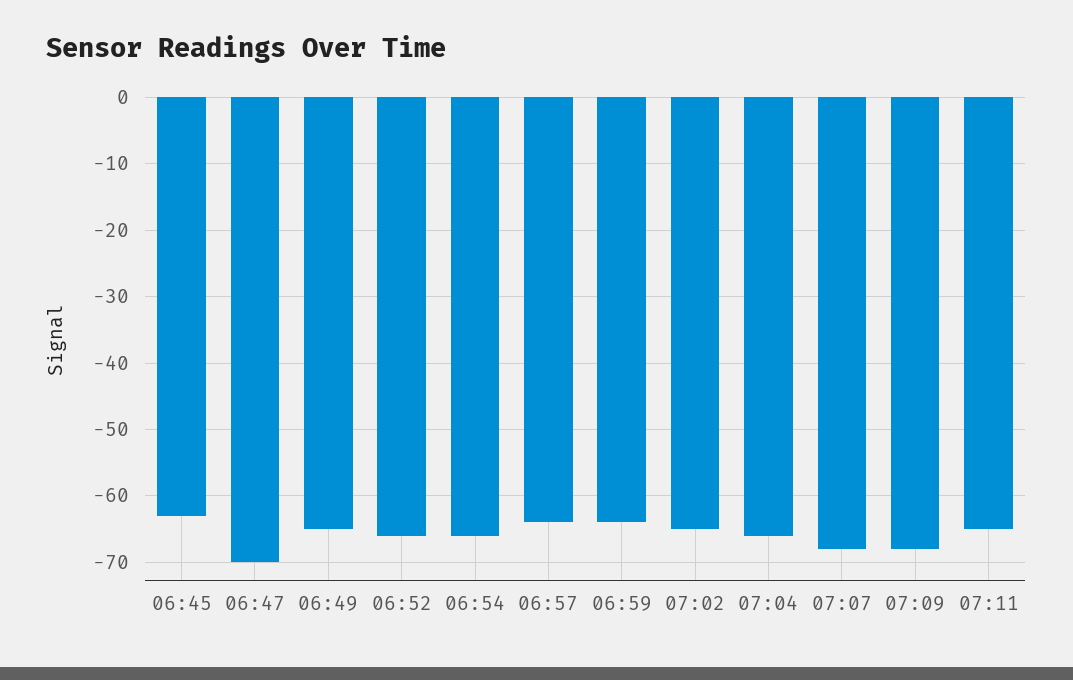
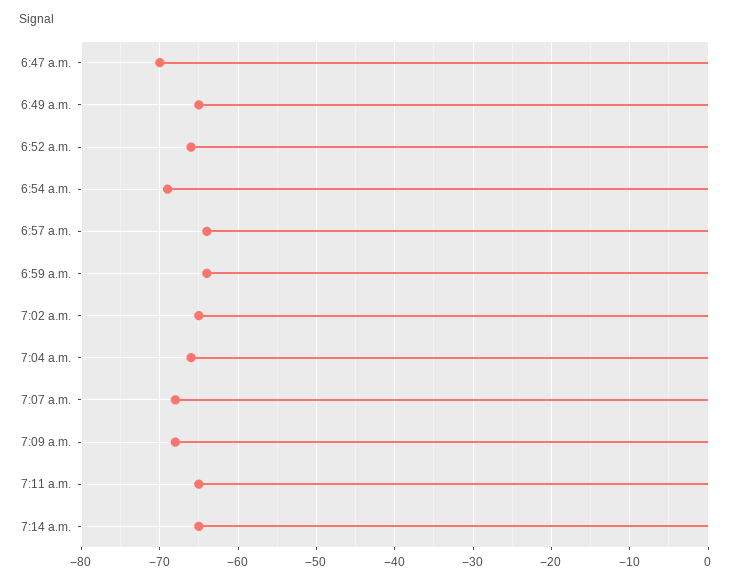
06:45: -63 -> none
06:54: -66 -> -69
7:14 a.m.: none -> -65

